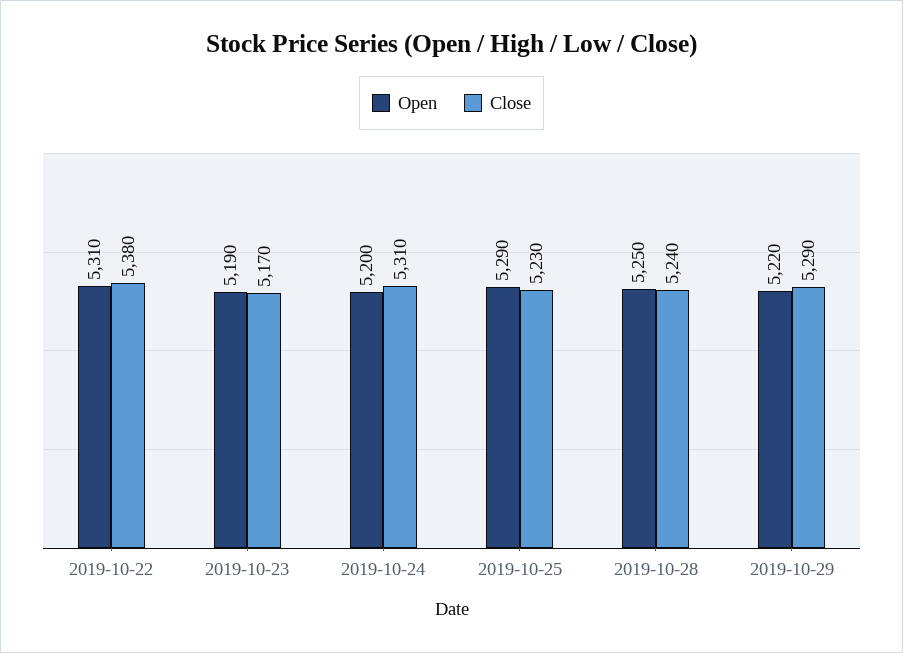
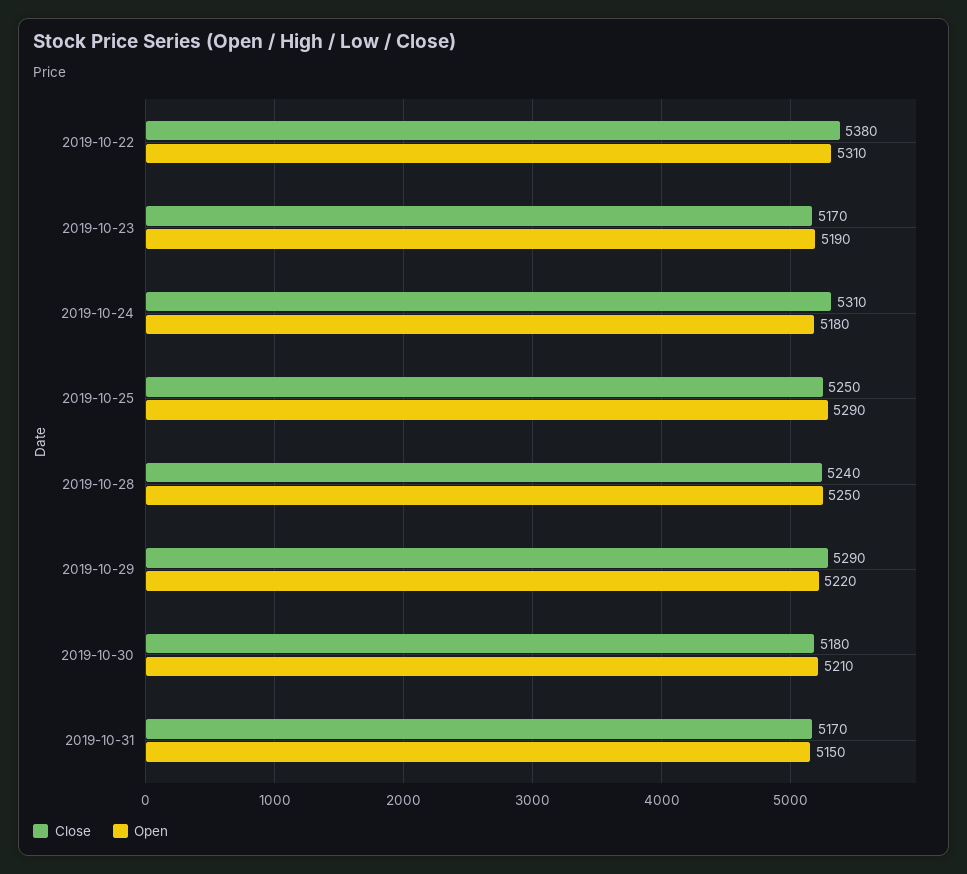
Open, 2019-10-24: 5200 -> 5180
Close, 2019-10-25: 5230 -> 5250
Close, 2019-10-30: none -> 5180
Open, 2019-10-30: none -> 5210
Close, 2019-10-31: none -> 5170
Open, 2019-10-31: none -> 5150

